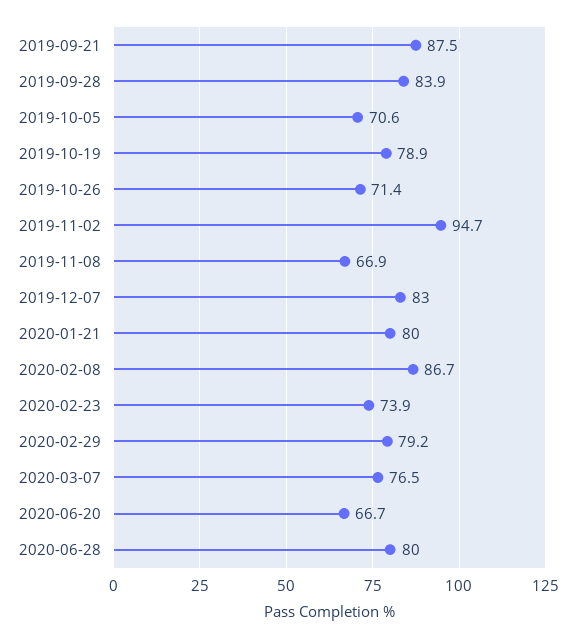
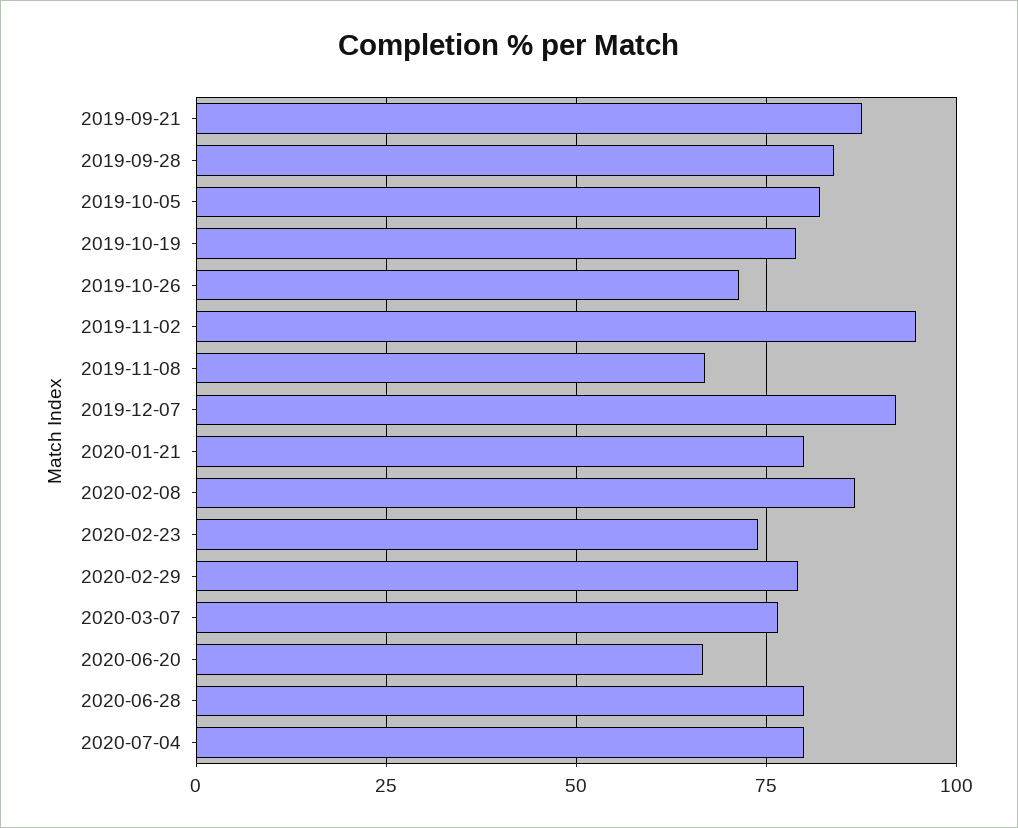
2019-10-05: 70.6 -> 82.5
2019-12-07: 83 -> 92.5
2020-07-04: none -> 80

